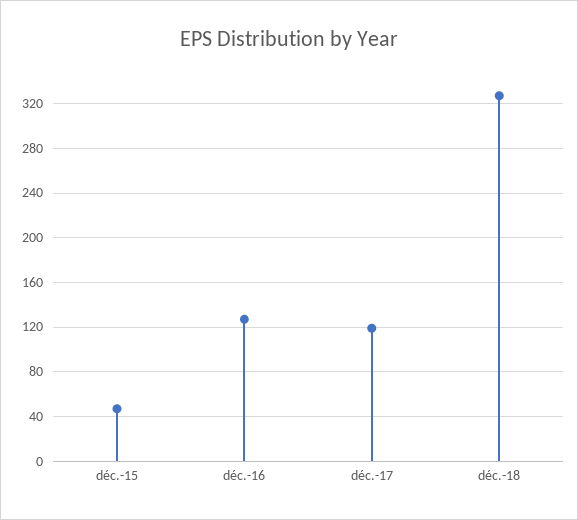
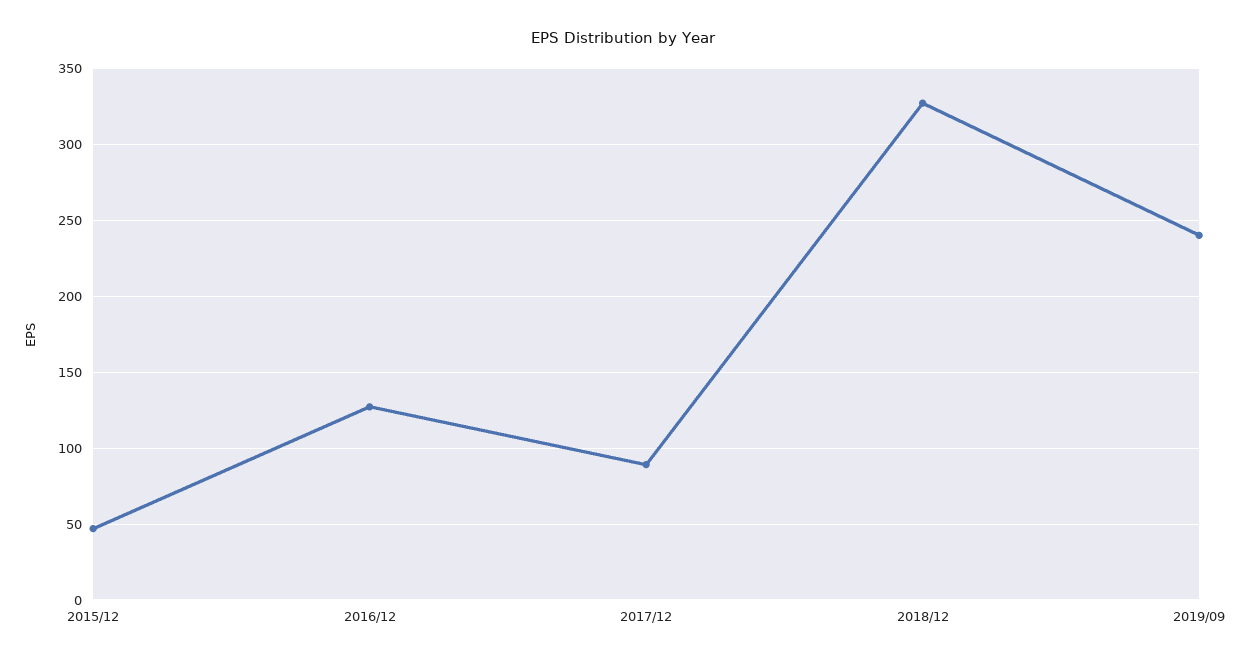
déc.-17: 120 -> 90
2019/09: none -> 240

